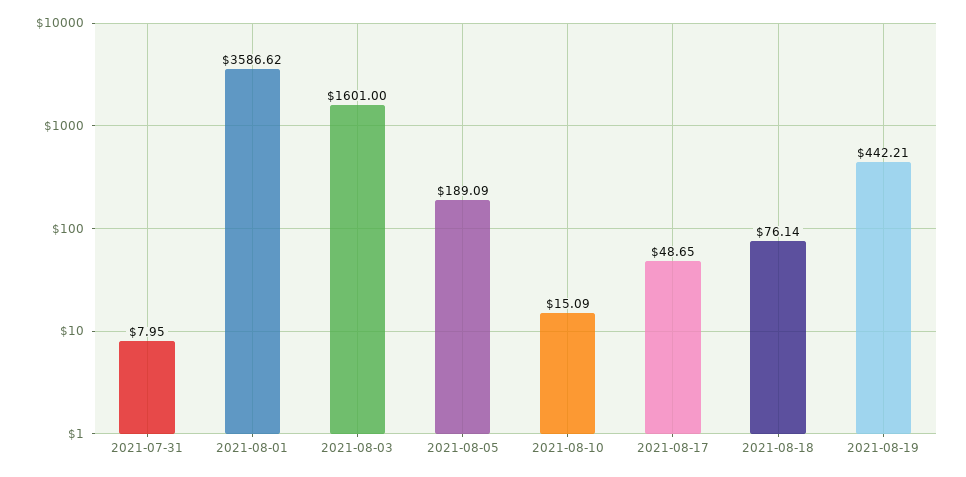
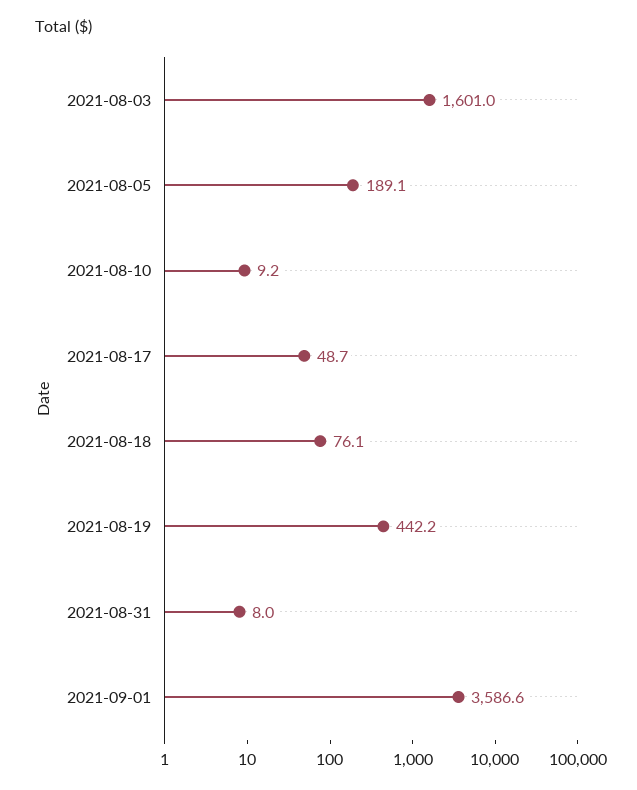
2021-07-31: 7.95 -> none
2021-08-01: 3586.62 -> none
2021-08-10: 15.09 -> 9.2
2021-08-31: none -> 8
2021-09-01: none -> 3586.6

